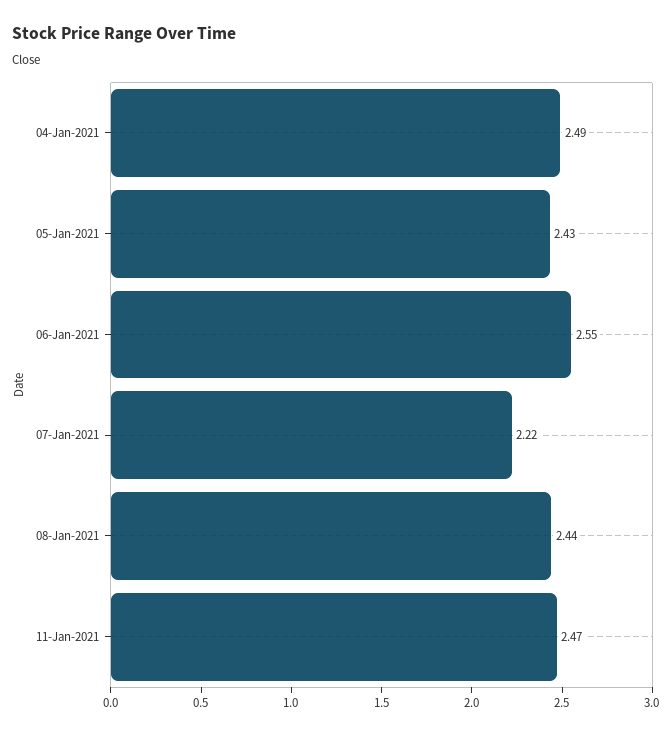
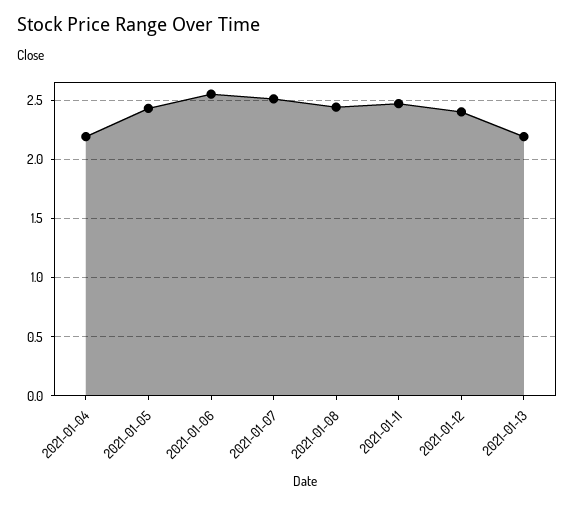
04-Jan-2021: 2.49 -> 2.2
07-Jan-2021: 2.22 -> 2.5
2021-01-12: none -> 2.4
2021-01-13: none -> 2.2

